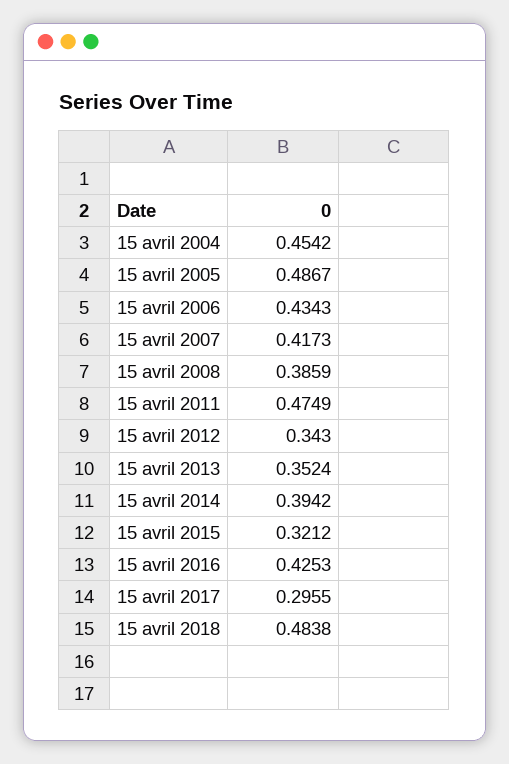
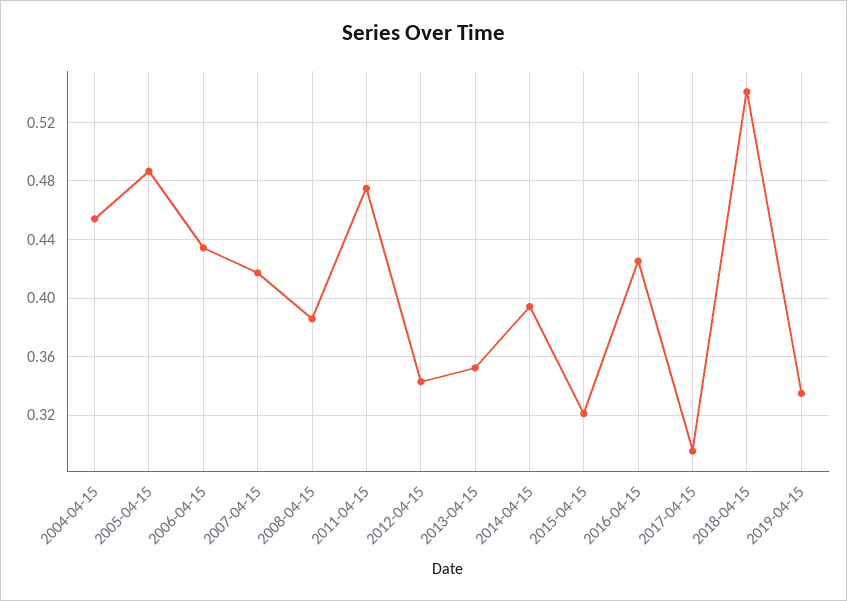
15 avril 2018: 0.4838 -> 0.54
2019-04-15: none -> 0.335

